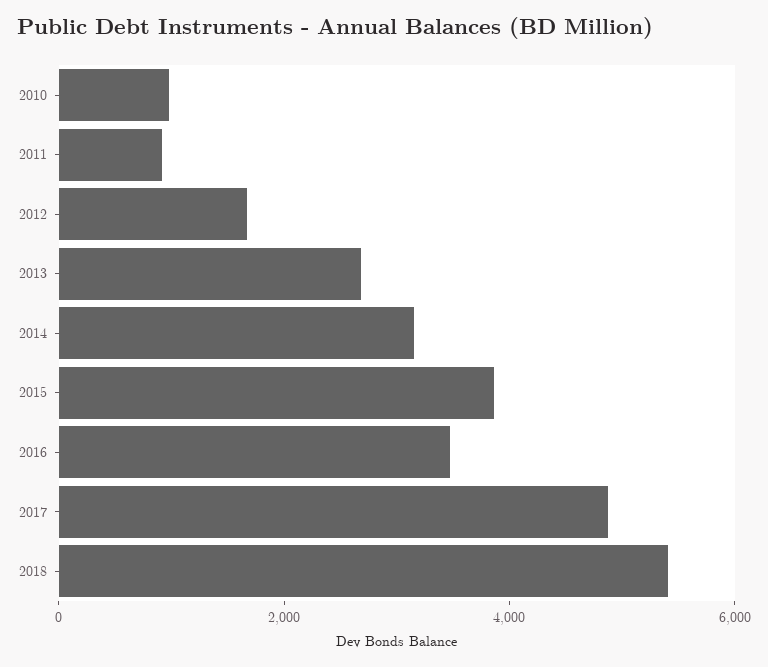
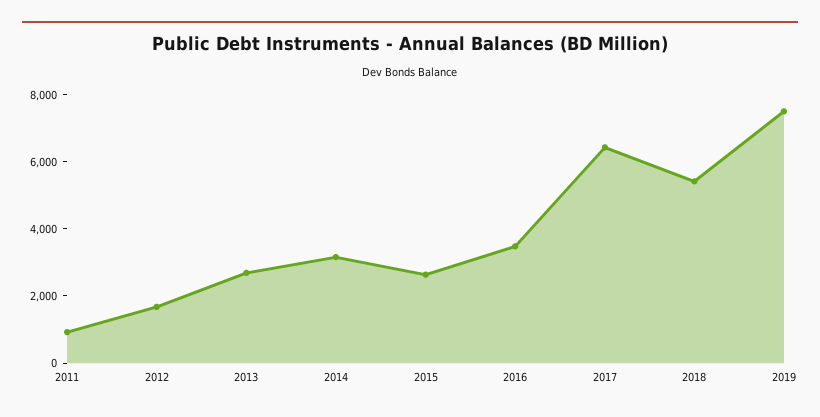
2010: 1000 -> none
2015: 4000 -> 2500
2017: 5000 -> 6500
2019: none -> 7500

